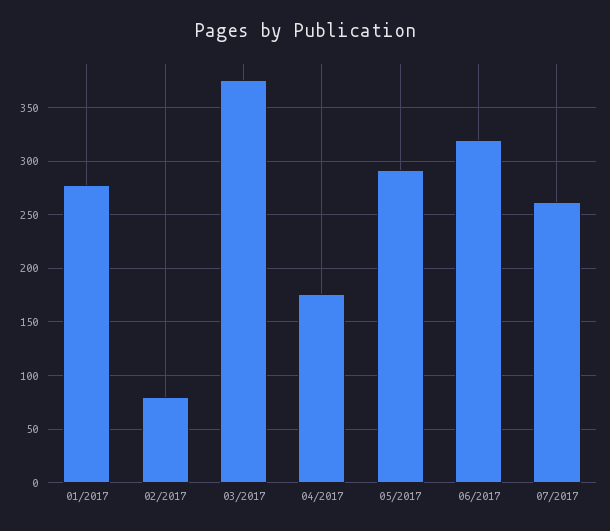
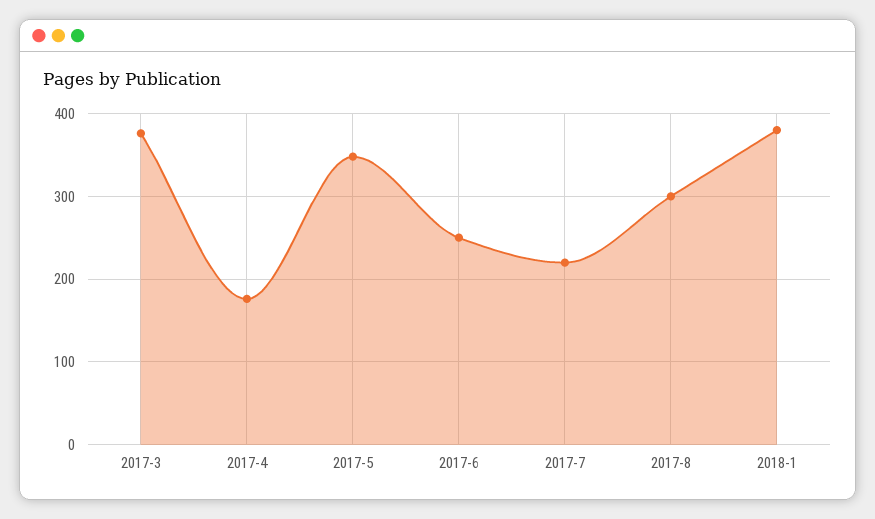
01/2017: 280 -> none
02/2017: 80 -> none
05/2017: 290 -> 350
06/2017: 320 -> 250
07/2017: 260 -> 220
2017-8: none -> 300
2018-1: none -> 380

